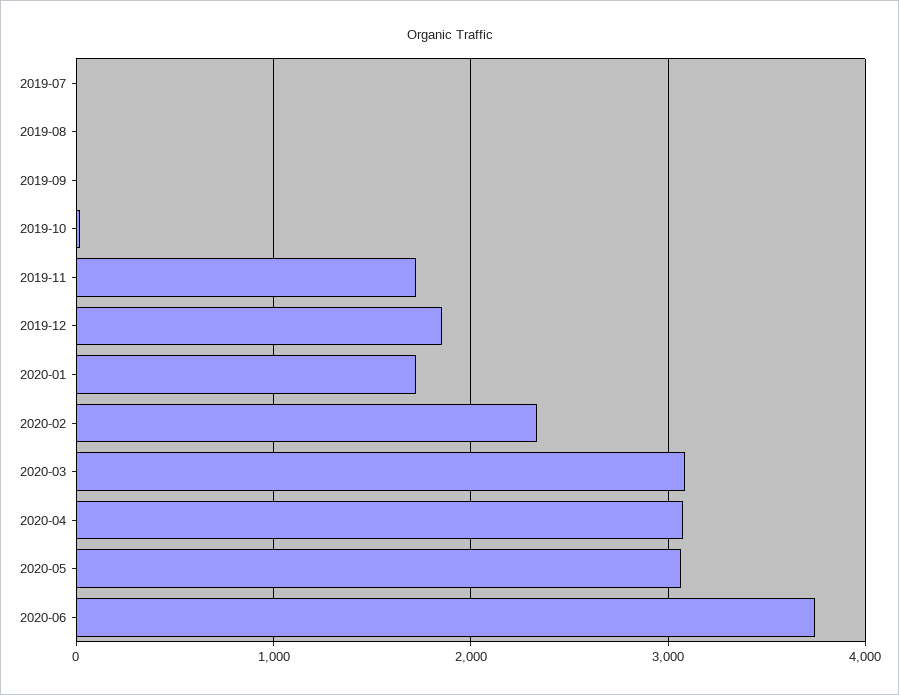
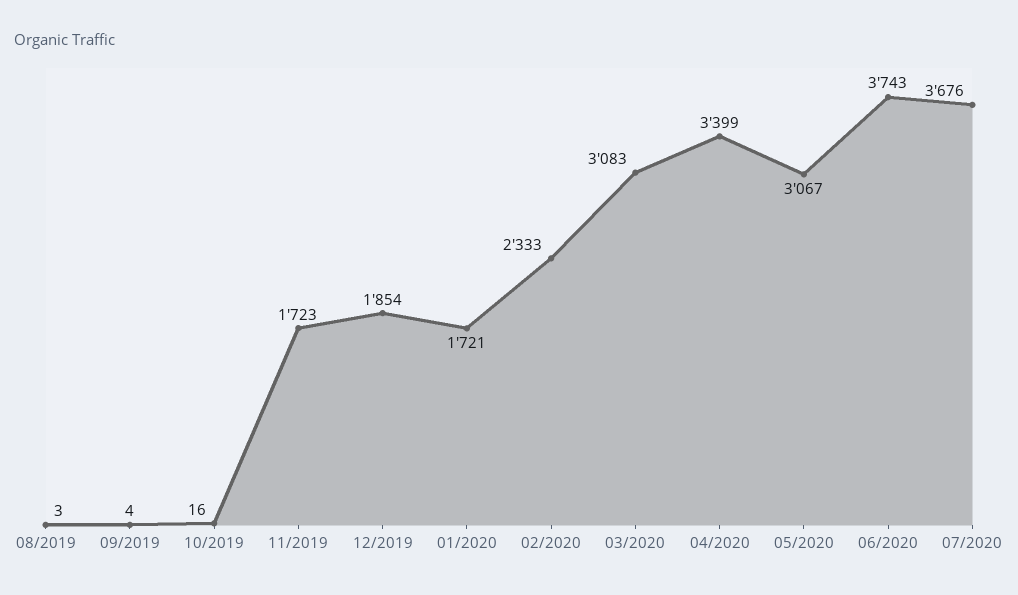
2019-07: 0 -> none
2020-04: 3100 -> 3399
07/2020: none -> 3676

